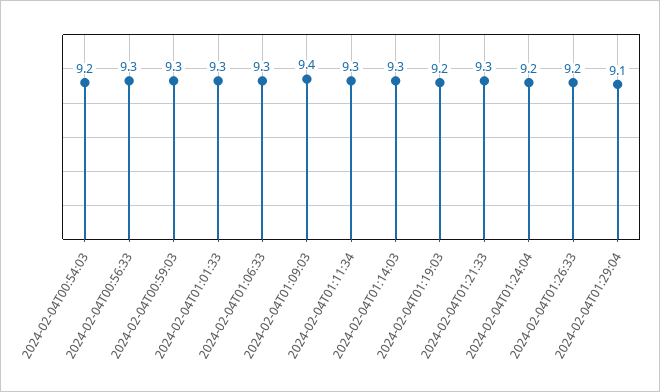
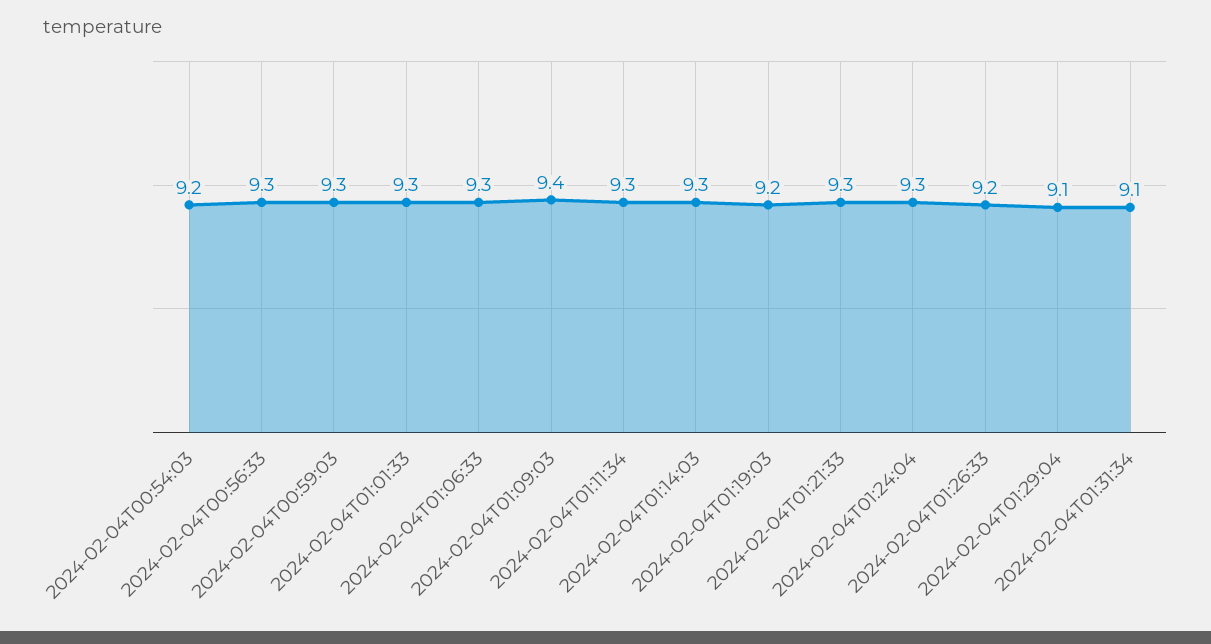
2024-02-04T01:24:04: 9.2 -> 9.3
2024-02-04T01:31:34: none -> 9.1

